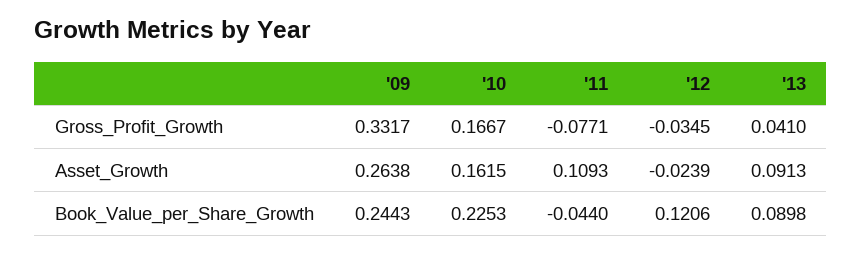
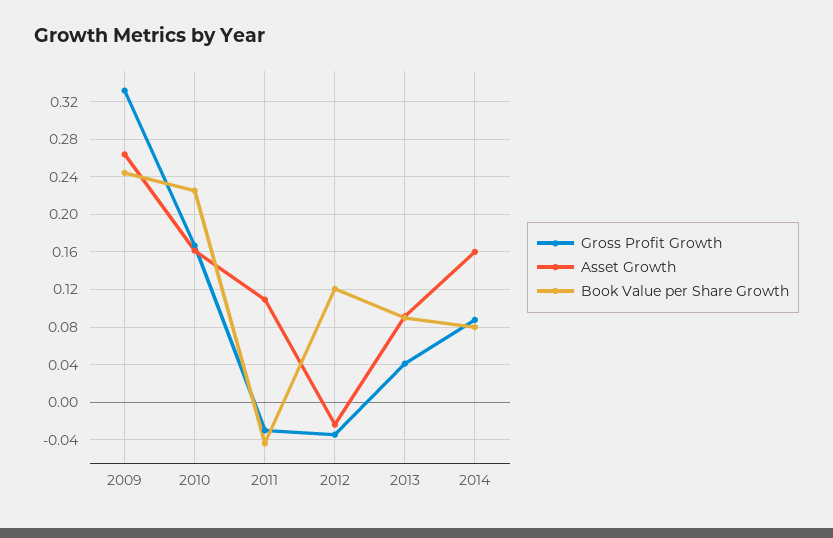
Gross_Profit_Growth, '11: -0.0771 -> -0.03
Gross_Profit_Growth, 2014: none -> 0.09
Asset_Growth, 2014: none -> 0.16
Book_Value_per_Share_Growth, 2014: none -> 0.08

